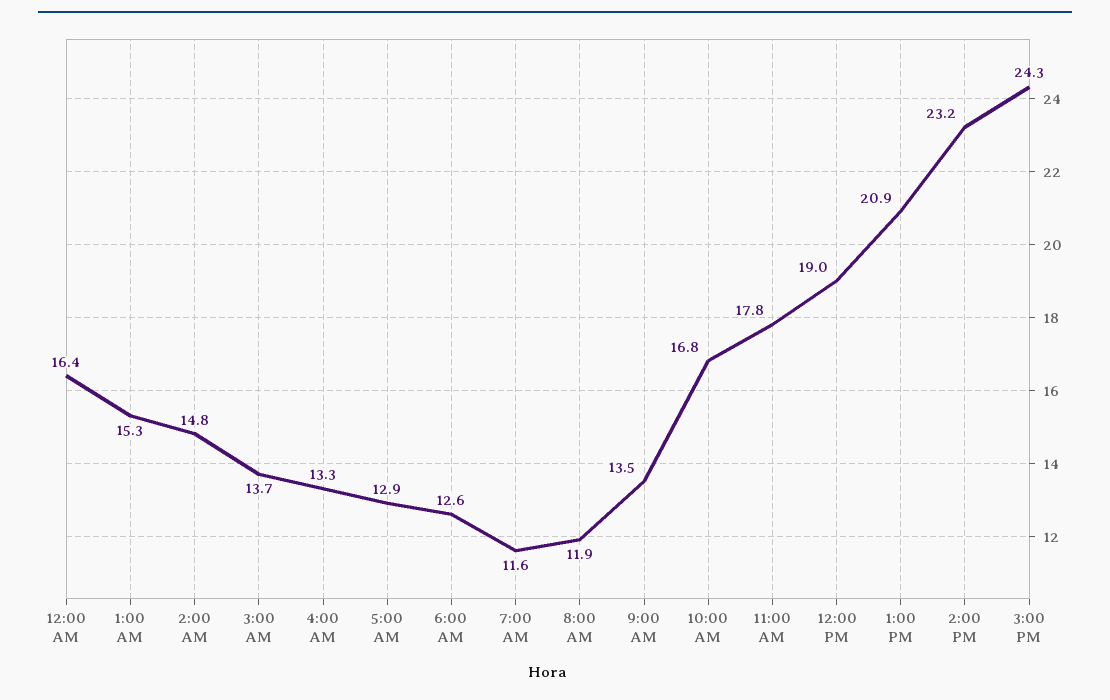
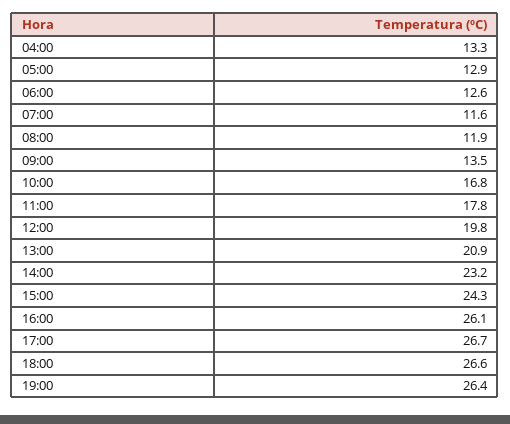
12:00 AM: 16.4 -> none
1:00 AM: 15.3 -> none
2:00 AM: 14.8 -> none
3:00 AM: 13.7 -> none
12:00 PM: 19 -> 19.8
16:00: none -> 26.1
17:00: none -> 26.7
18:00: none -> 26.6
19:00: none -> 26.4

